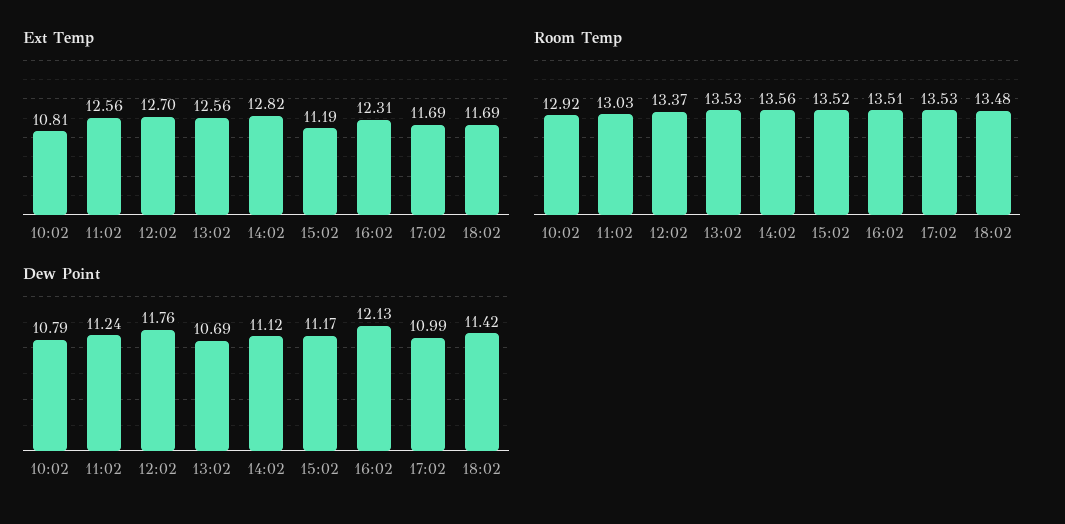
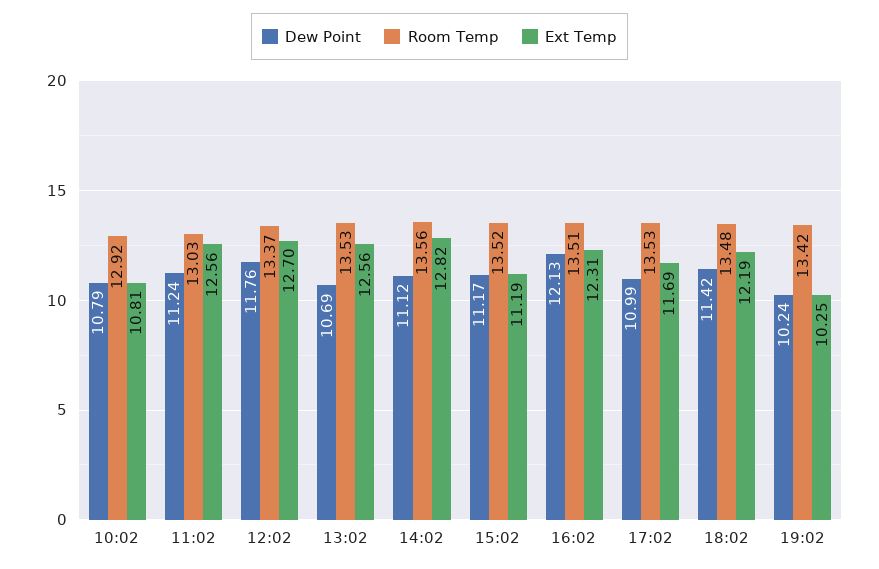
Ext Temp, 18:02: 11.69 -> 12.19
Dew Point, 19:02: none -> 10.24
Room Temp, 19:02: none -> 13.42
Ext Temp, 19:02: none -> 10.25

